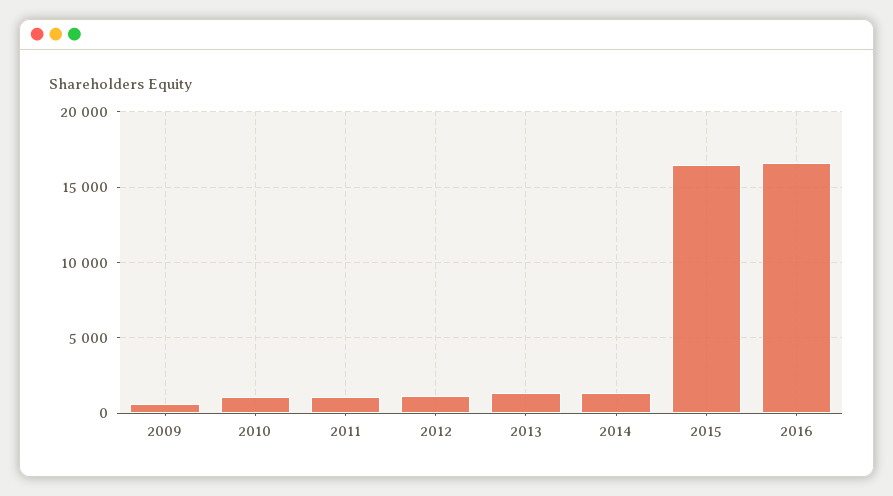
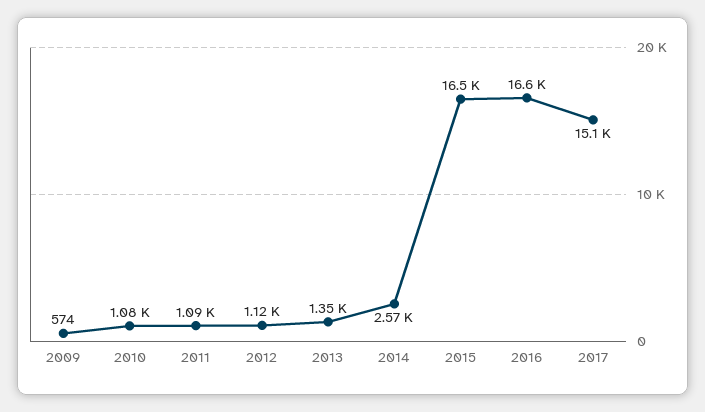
2014: 1500 -> 2570
2017: none -> 15100

